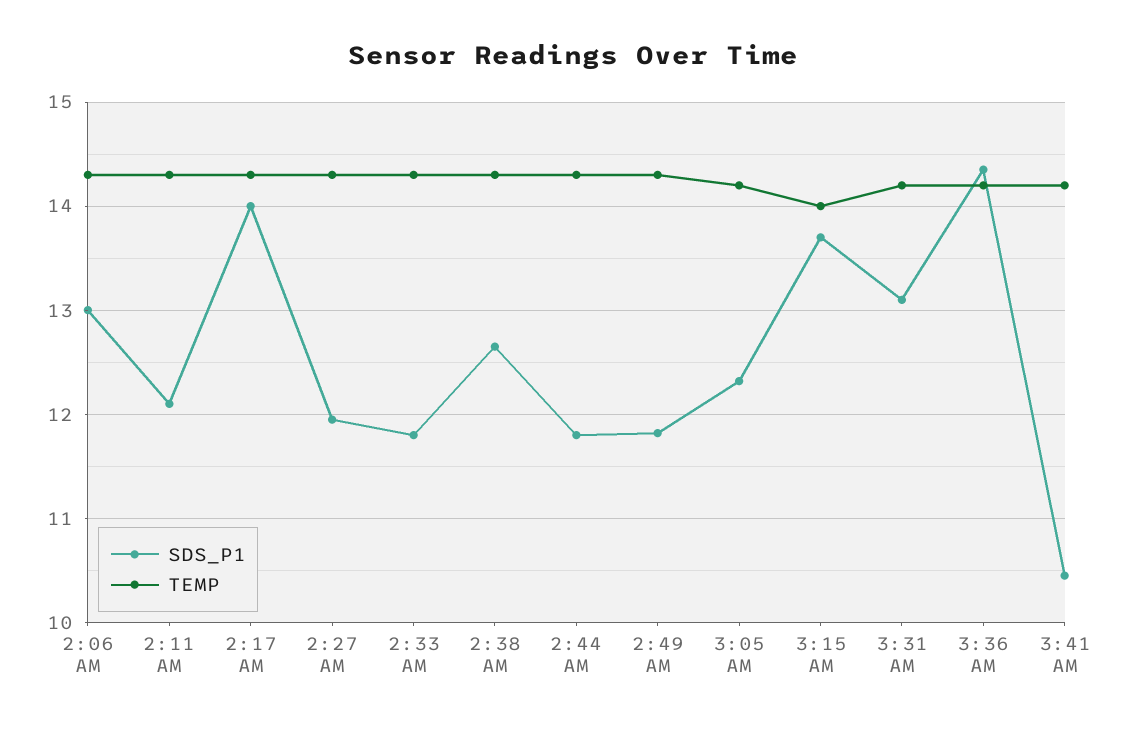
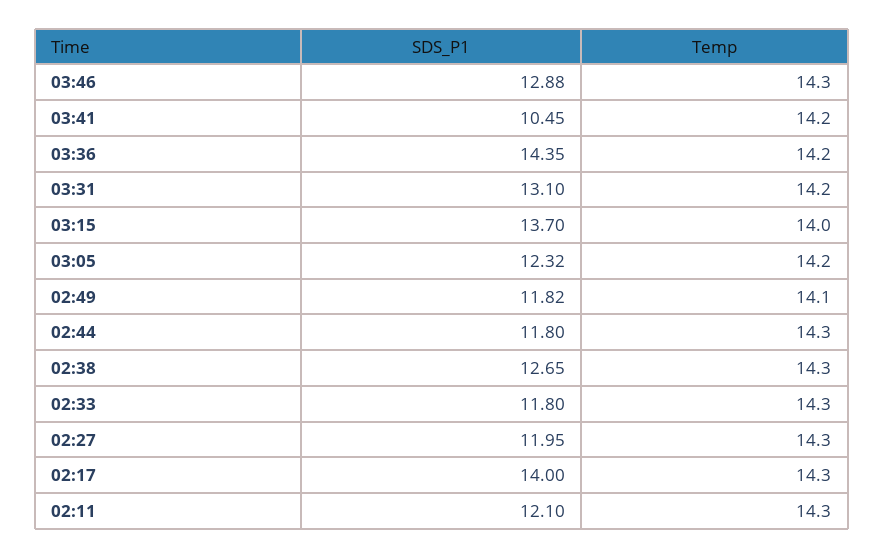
SDS_P1, 2:06 AM: 13 -> none
TEMP, 2:06 AM: 14.3 -> none
TEMP, 2:49 AM: 14.3 -> 14.1
SDS_P1, 03:46: none -> 12.88
TEMP, 03:46: none -> 14.3

